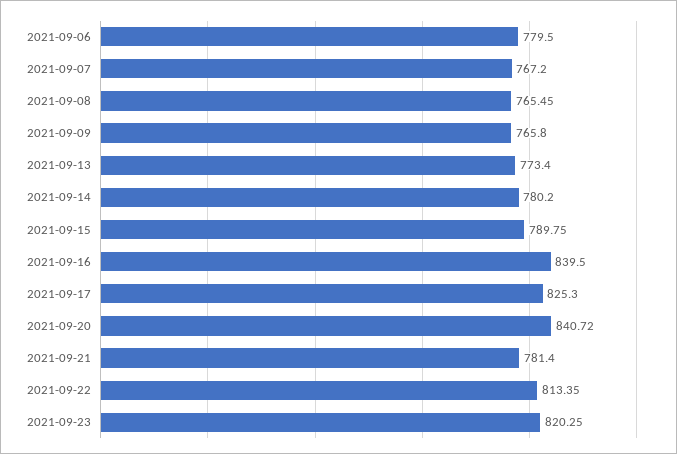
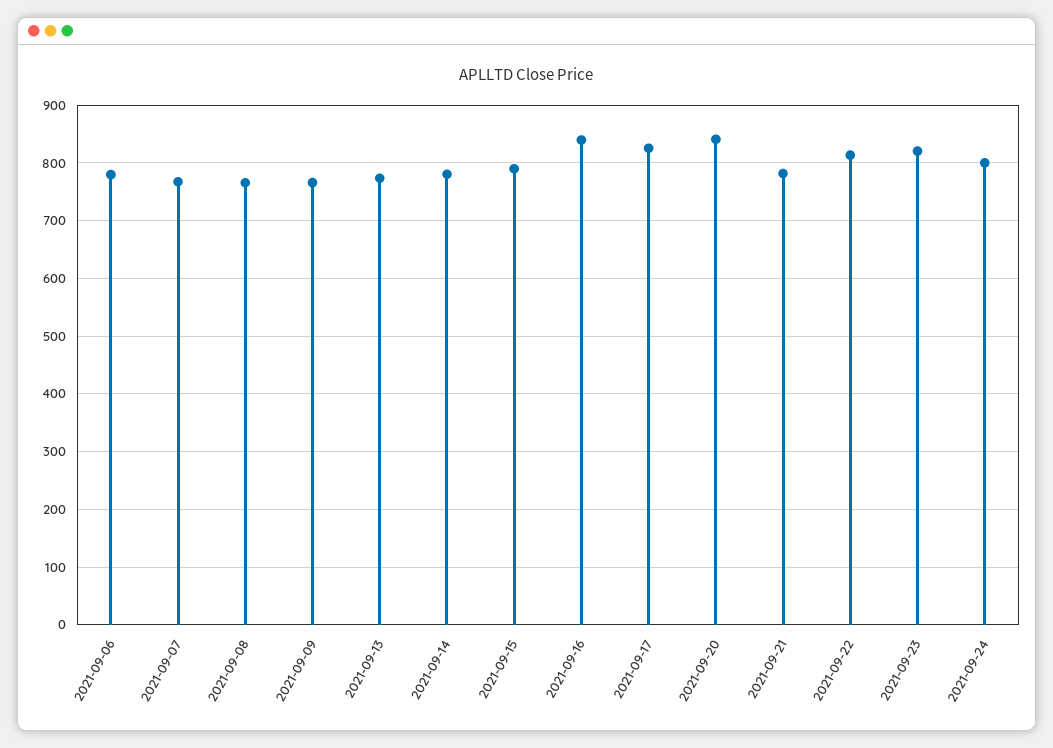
2021-09-24: none -> 800

